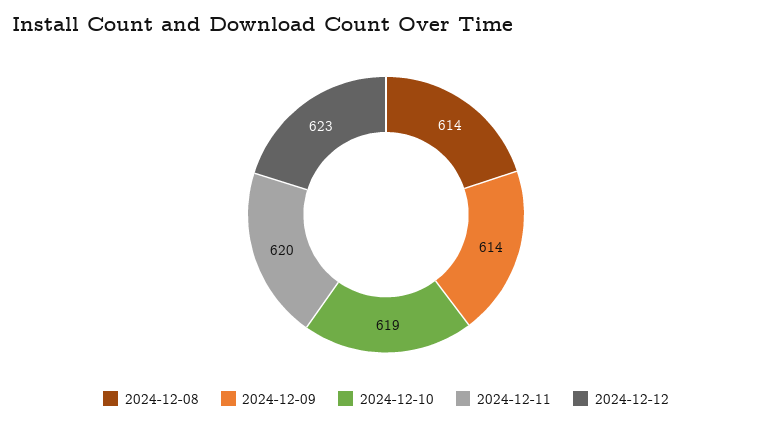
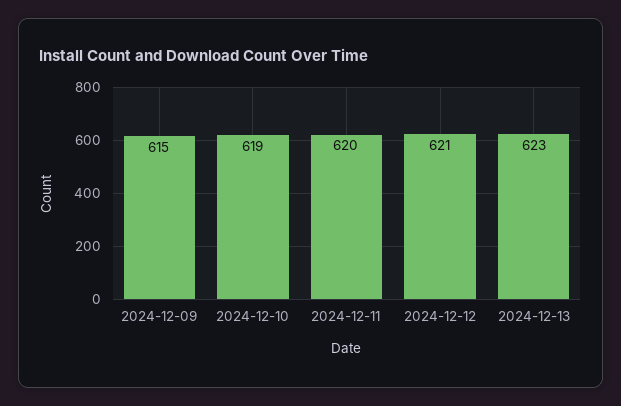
2024-12-08: 614 -> none
2024-12-09: 614 -> 615
2024-12-12: 623 -> 621
2024-12-13: none -> 623

